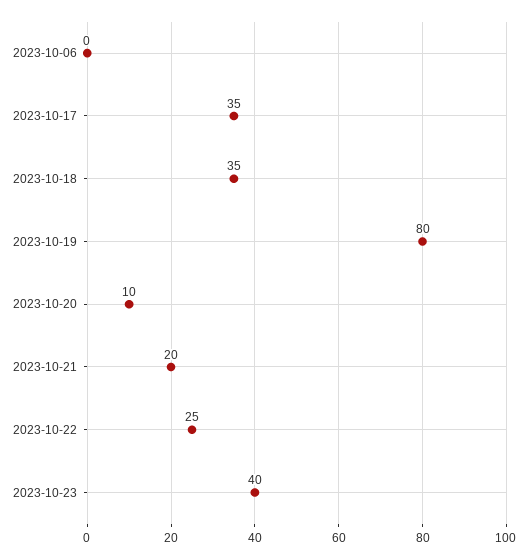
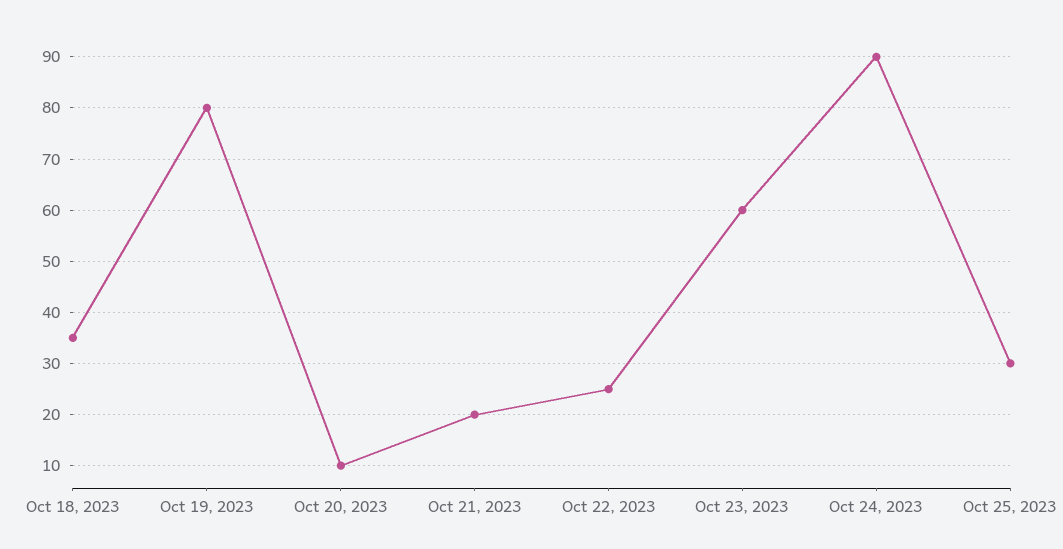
2023-10-06: 0 -> none
2023-10-17: 35 -> none
2023-10-23: 40 -> 60
Oct 24, 2023: none -> 90
Oct 25, 2023: none -> 30

